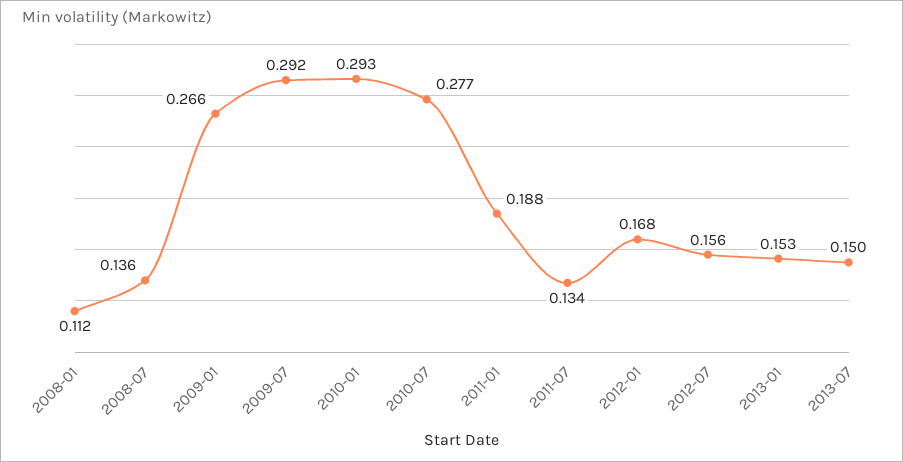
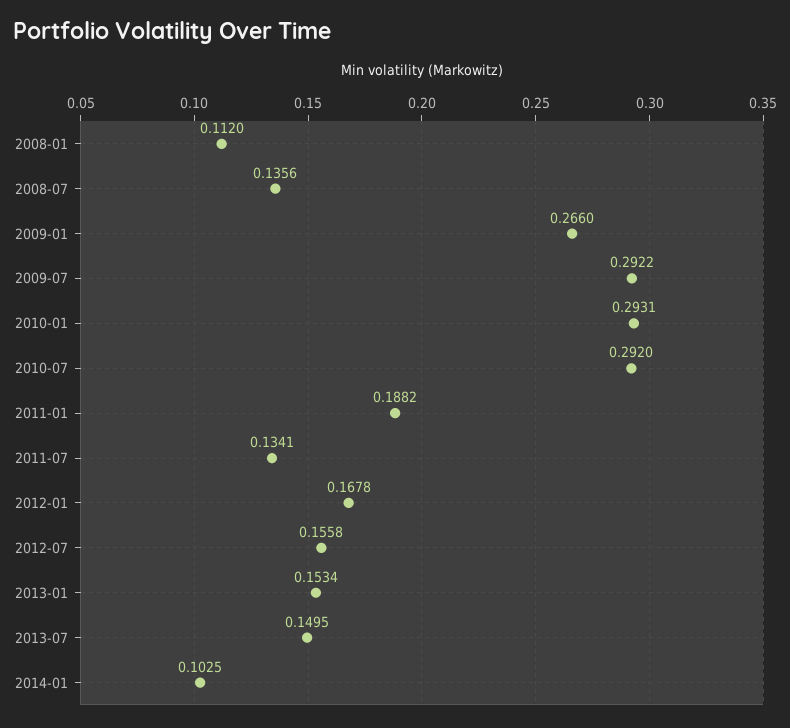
2010-07: 0.277 -> 0.292
2014-01: none -> 0.1025

